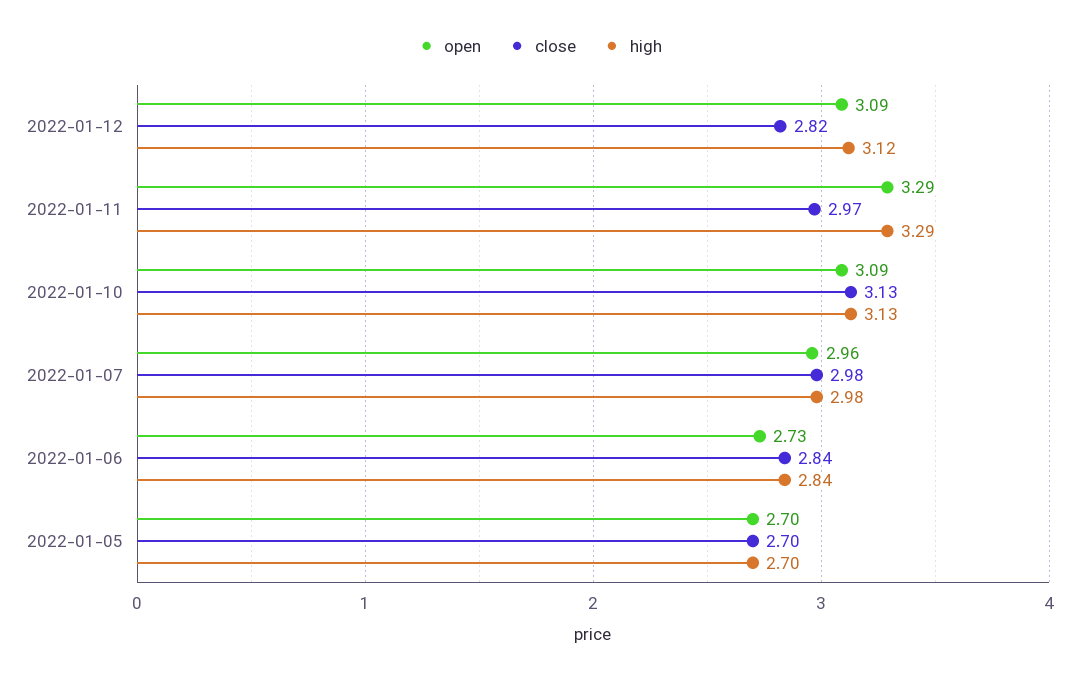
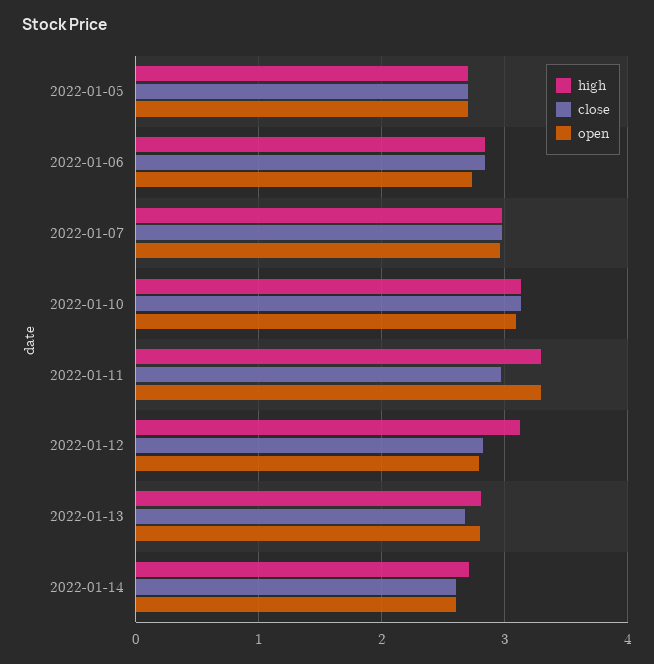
open, 2022-01-12: 3.09 -> 2.8
high, 2022-01-13: none -> 2.8
close, 2022-01-13: none -> 2.7
open, 2022-01-13: none -> 2.8
high, 2022-01-14: none -> 2.7
close, 2022-01-14: none -> 2.6
open, 2022-01-14: none -> 2.6

